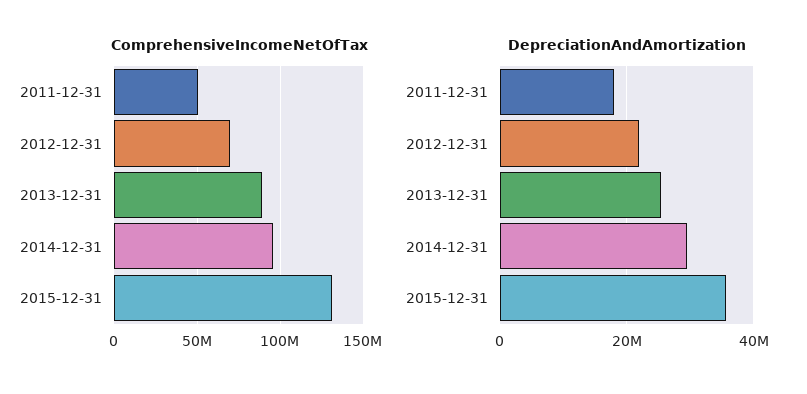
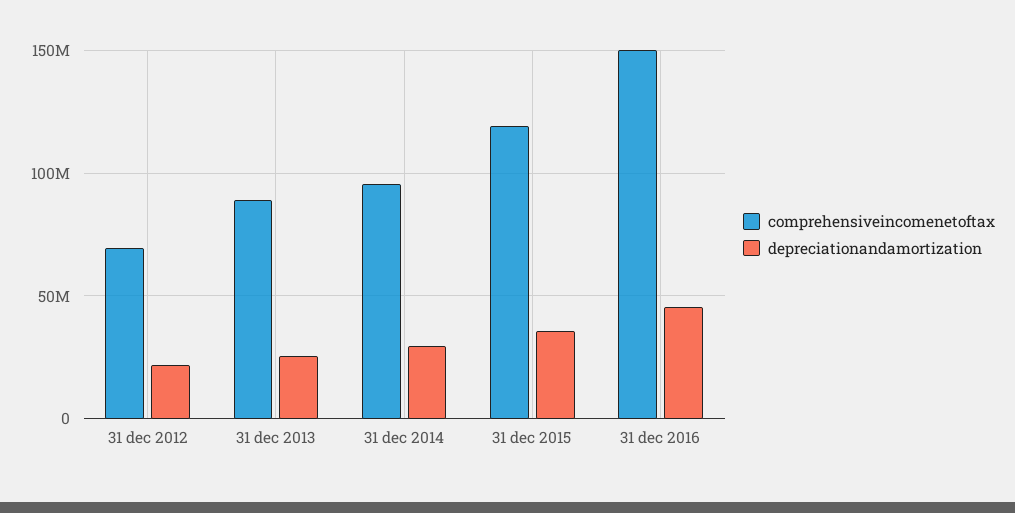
ComprehensiveIncomeNetOfTax, 2011-12-31: 50000000 -> none
ComprehensiveIncomeNetOfTax, 2015-12-31: 130000000 -> 120000000
DepreciationAndAmortization, 2011-12-31: 18000000 -> none
ComprehensiveIncomeNetOfTax, 31 dec 2016: none -> 150000000
DepreciationAndAmortization, 31 dec 2016: none -> 45000000

